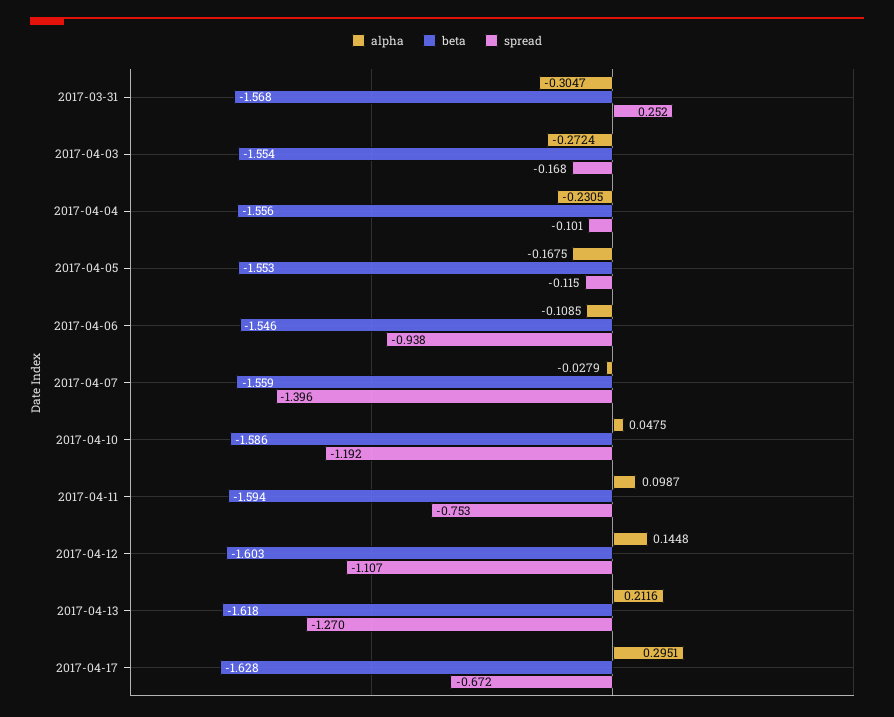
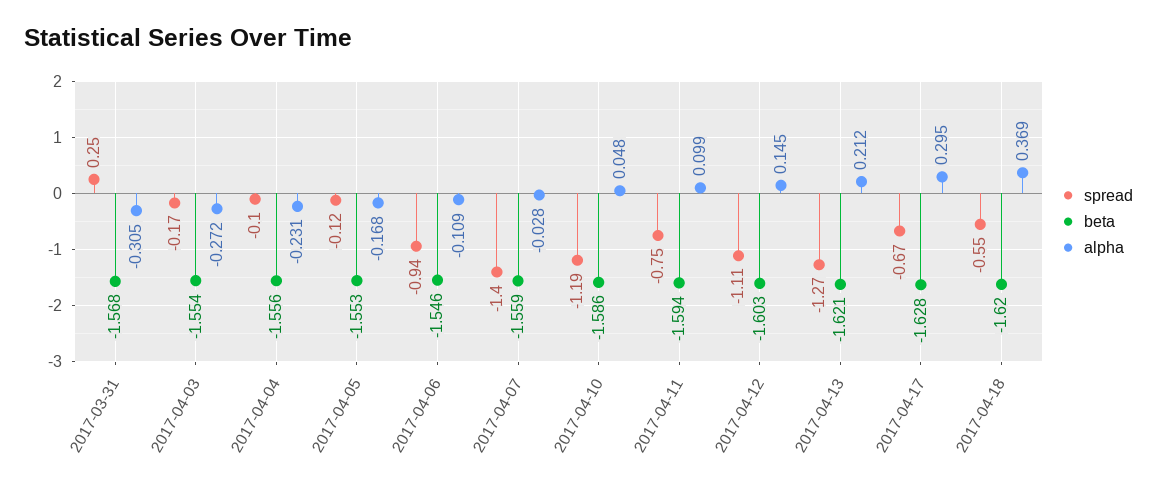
beta, 2017-04-13: -1.618 -> -1.621
spread, 2017-04-18: none -> -0.55
beta, 2017-04-18: none -> -1.62
alpha, 2017-04-18: none -> 0.369

